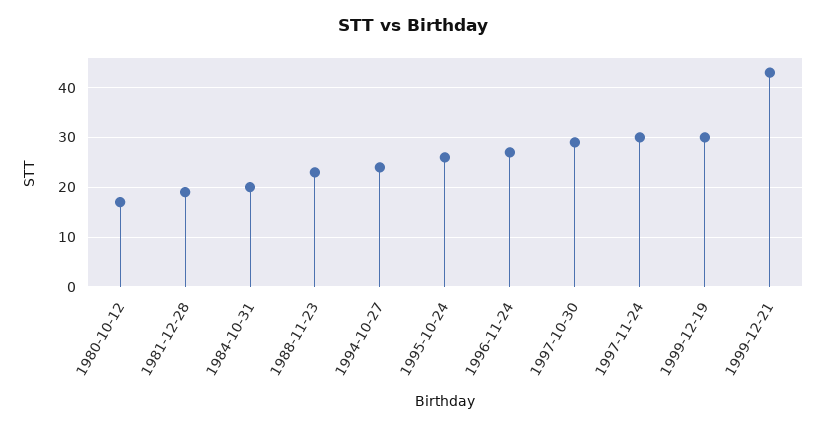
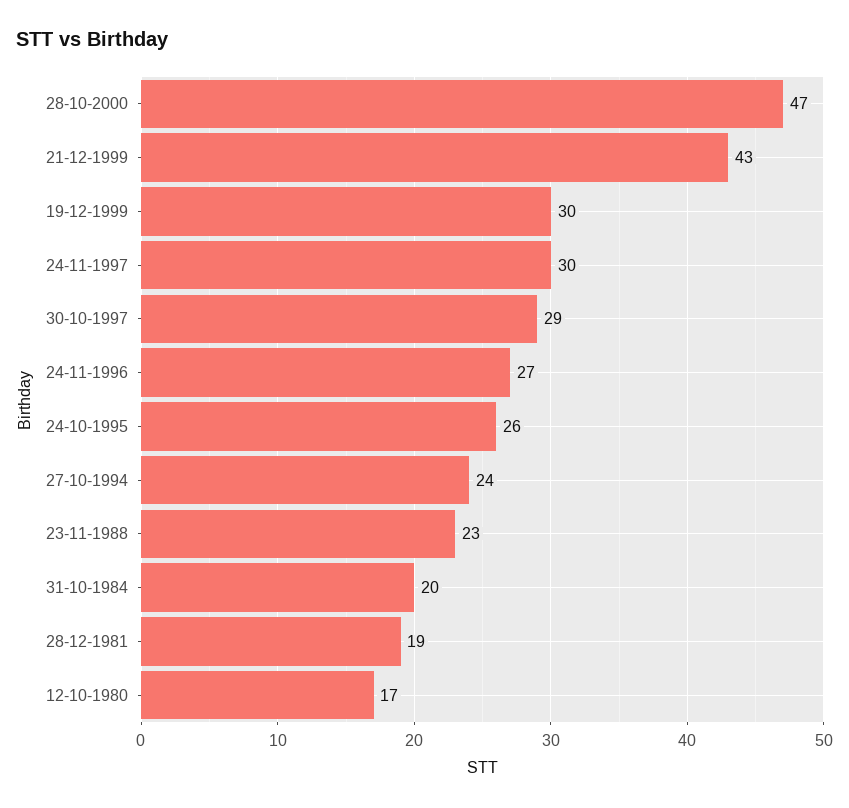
28-10-2000: none -> 47

